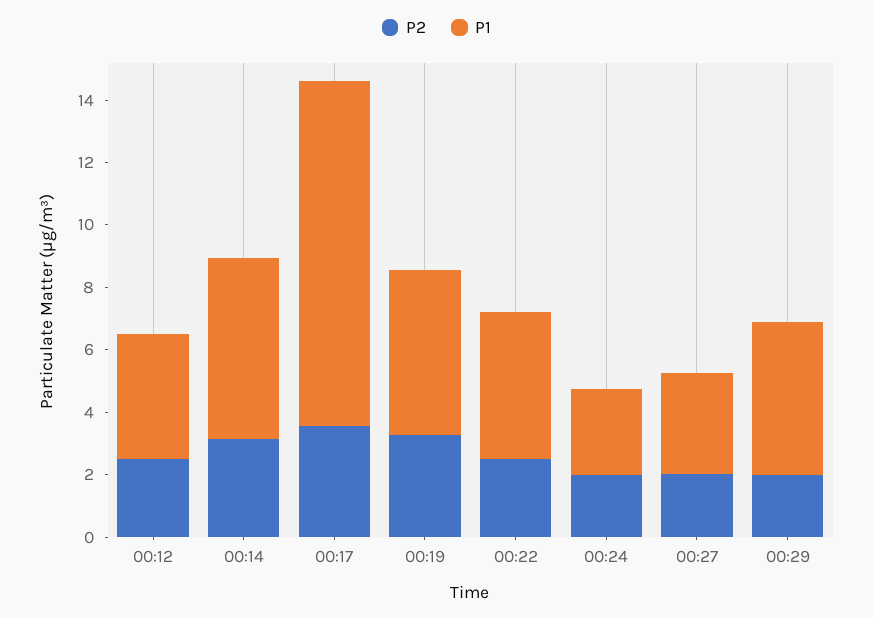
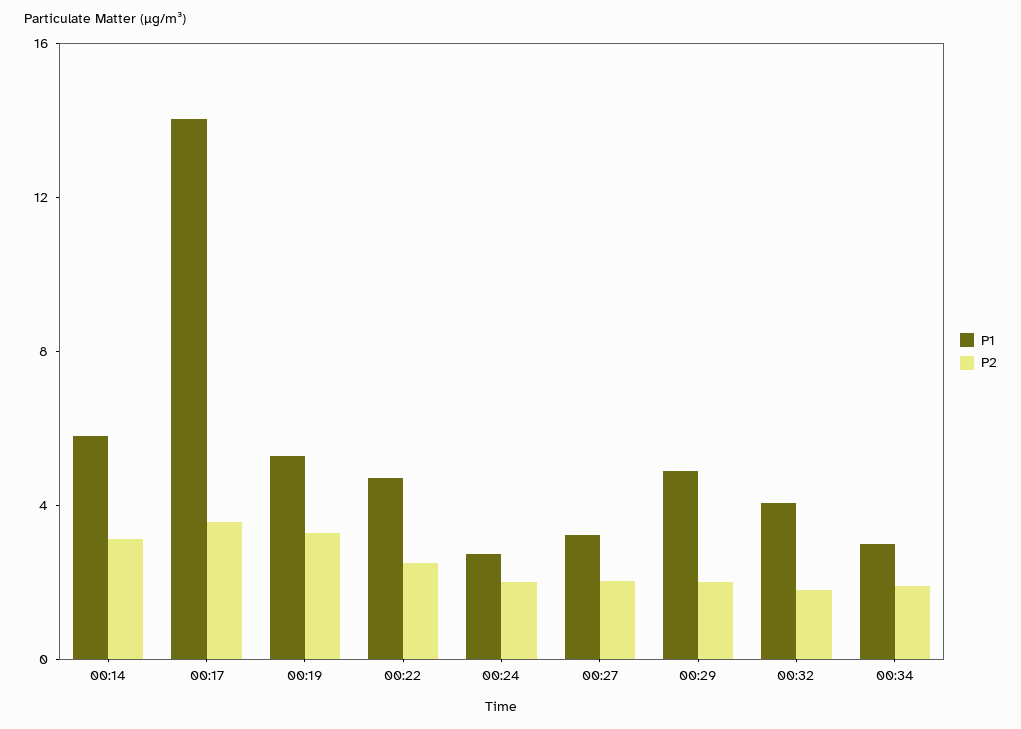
P2, 00:12: 2.5 -> none
P1, 00:12: 4 -> none
P1, 00:17: 11 -> 14
P1, 00:32: none -> 4
P2, 00:32: none -> 2
P1, 00:34: none -> 3
P2, 00:34: none -> 2

